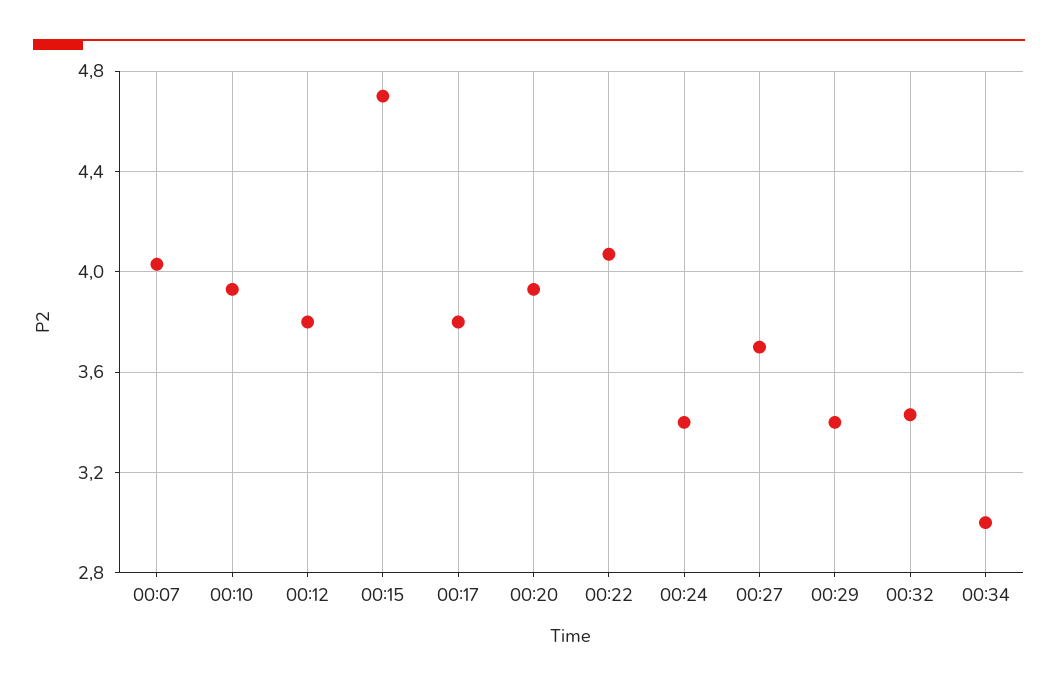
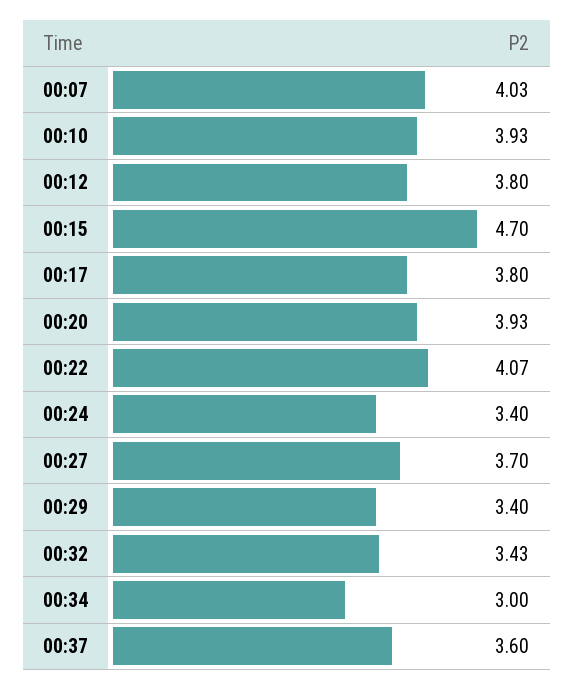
00:37: none -> 3.6

